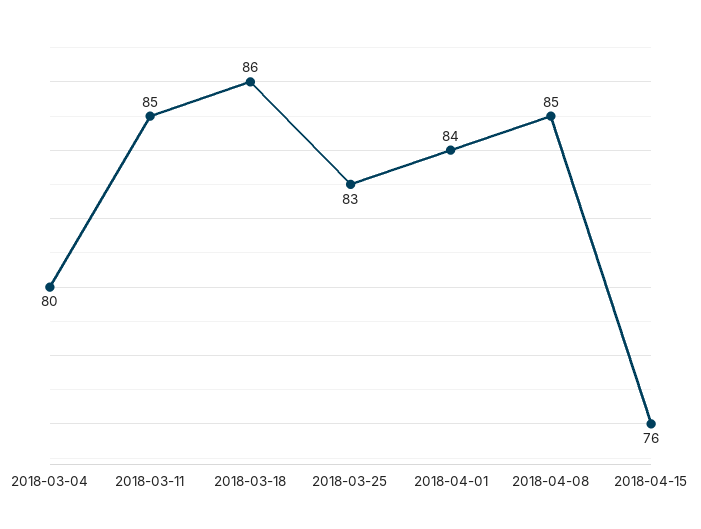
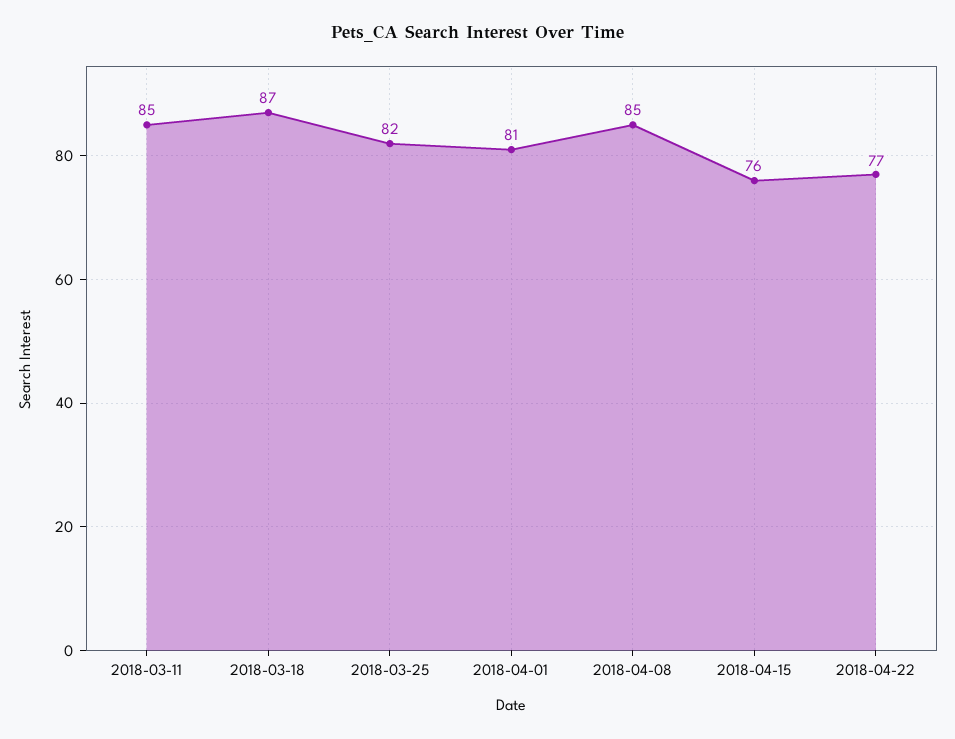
2018-03-04: 80 -> none
2018-03-18: 86 -> 87
2018-03-25: 83 -> 82
2018-04-01: 84 -> 81
2018-04-22: none -> 77

